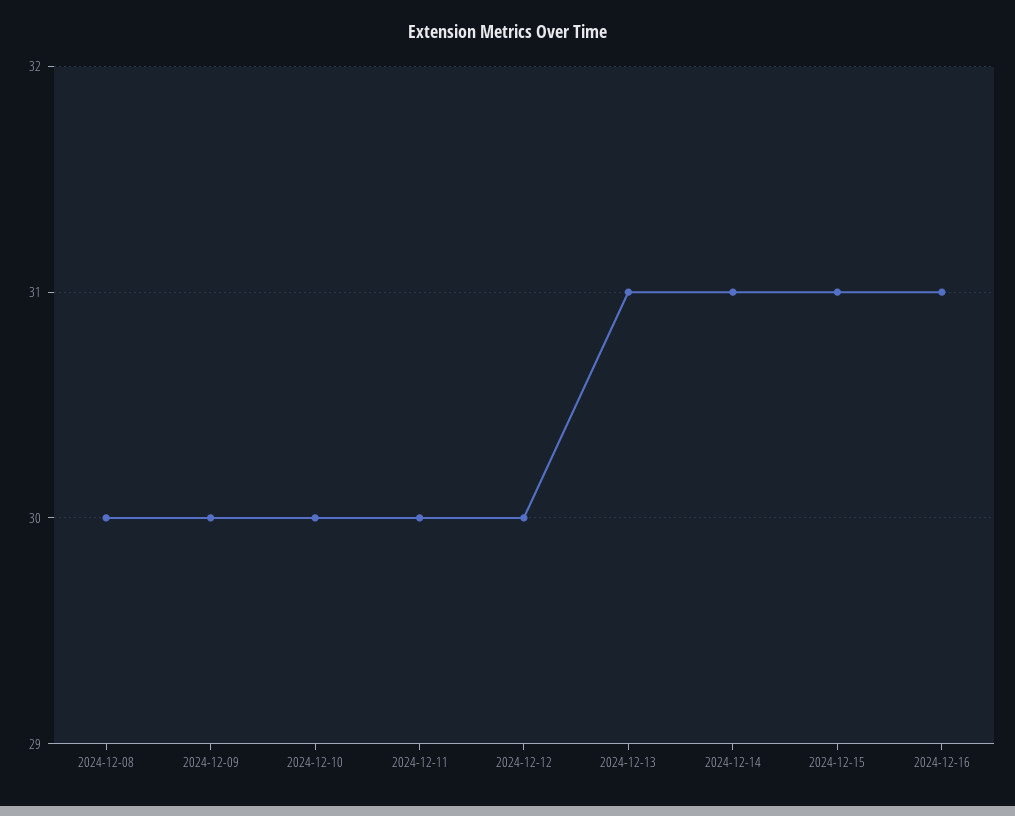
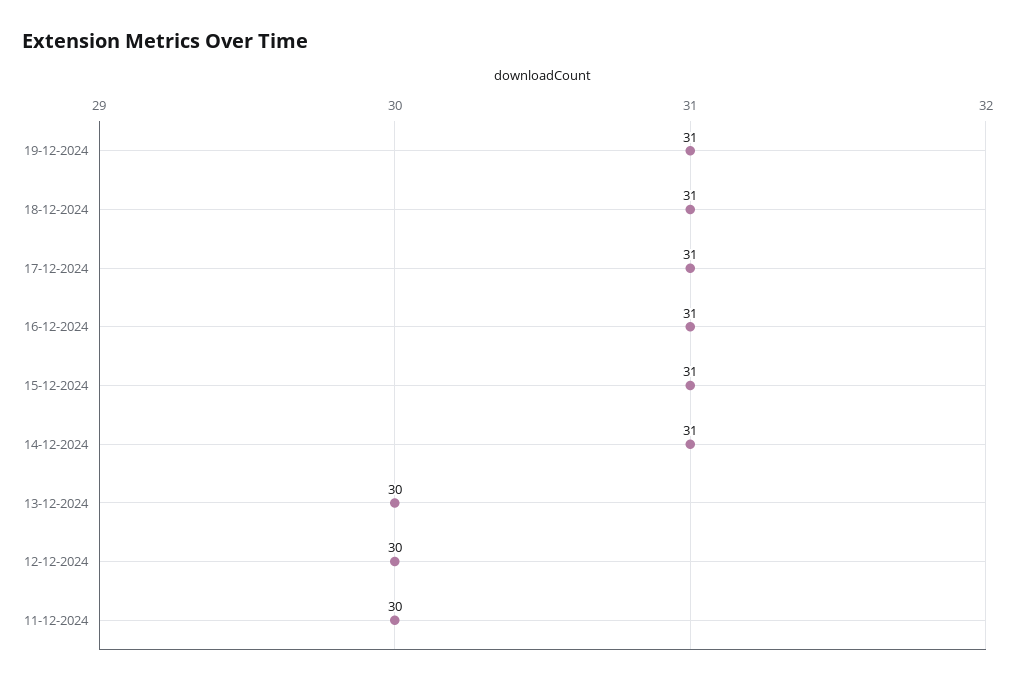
2024-12-08: 30 -> none
2024-12-09: 30 -> none
2024-12-10: 30 -> none
2024-12-13: 31 -> 30
19-12-2024: none -> 31
18-12-2024: none -> 31
17-12-2024: none -> 31

